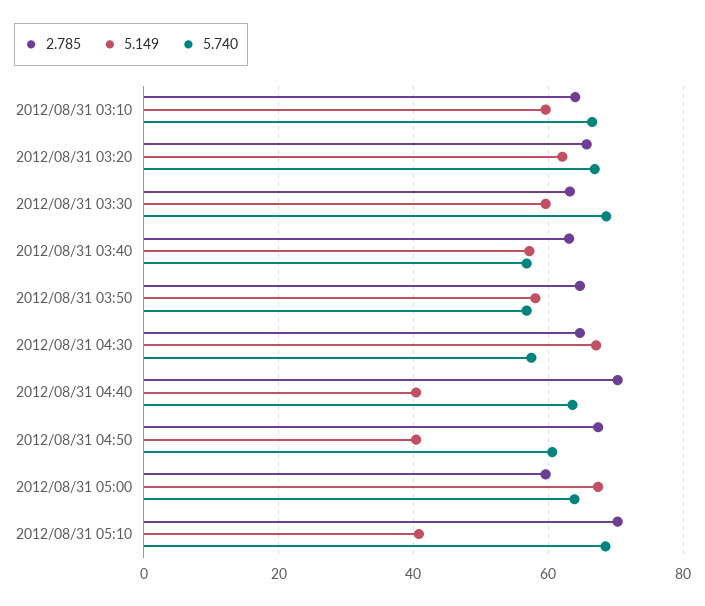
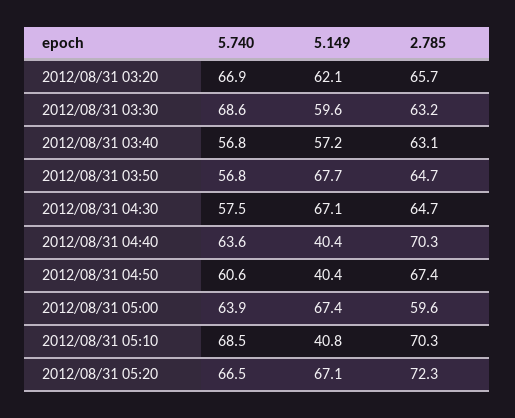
2.785, 2012/08/31 03:10: 64 -> none
5.149, 2012/08/31 03:10: 60 -> none
5.740, 2012/08/31 03:10: 66 -> none
5.149, 2012/08/31 03:50: 58 -> 67.7
5.740, 2012/08/31 05:20: none -> 66.5
5.149, 2012/08/31 05:20: none -> 67.1
2.785, 2012/08/31 05:20: none -> 72.3

